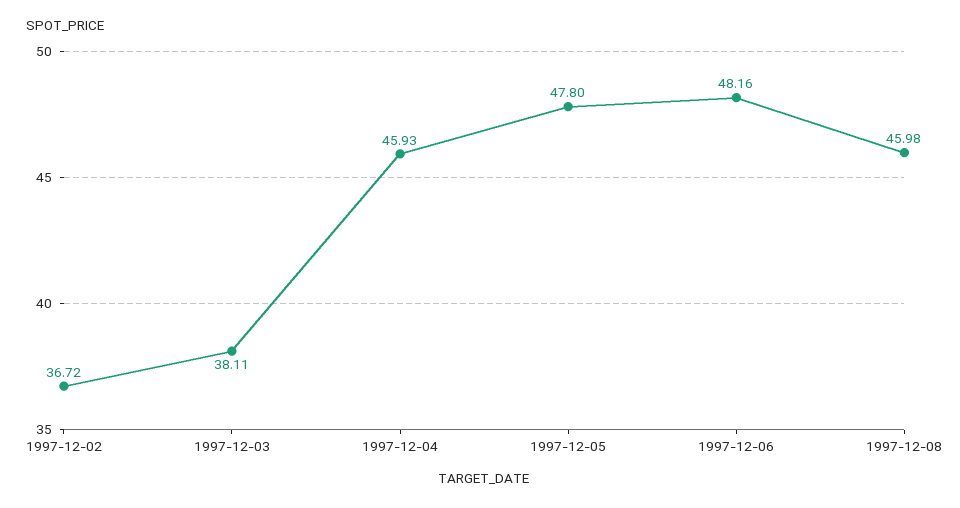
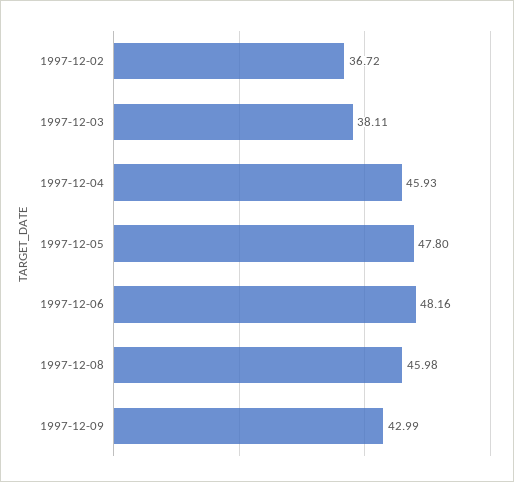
1997-12-09: none -> 42.99

